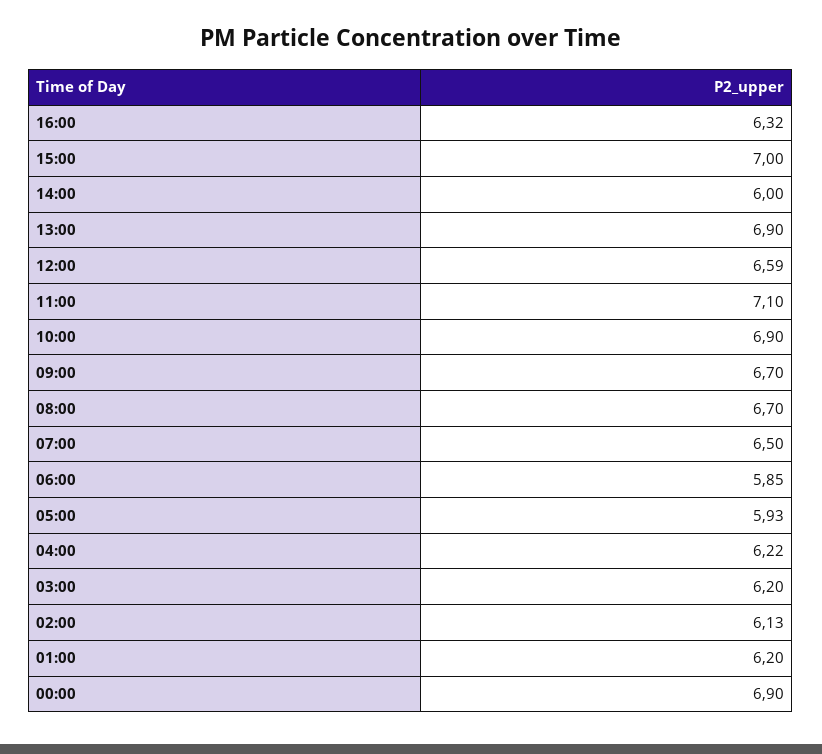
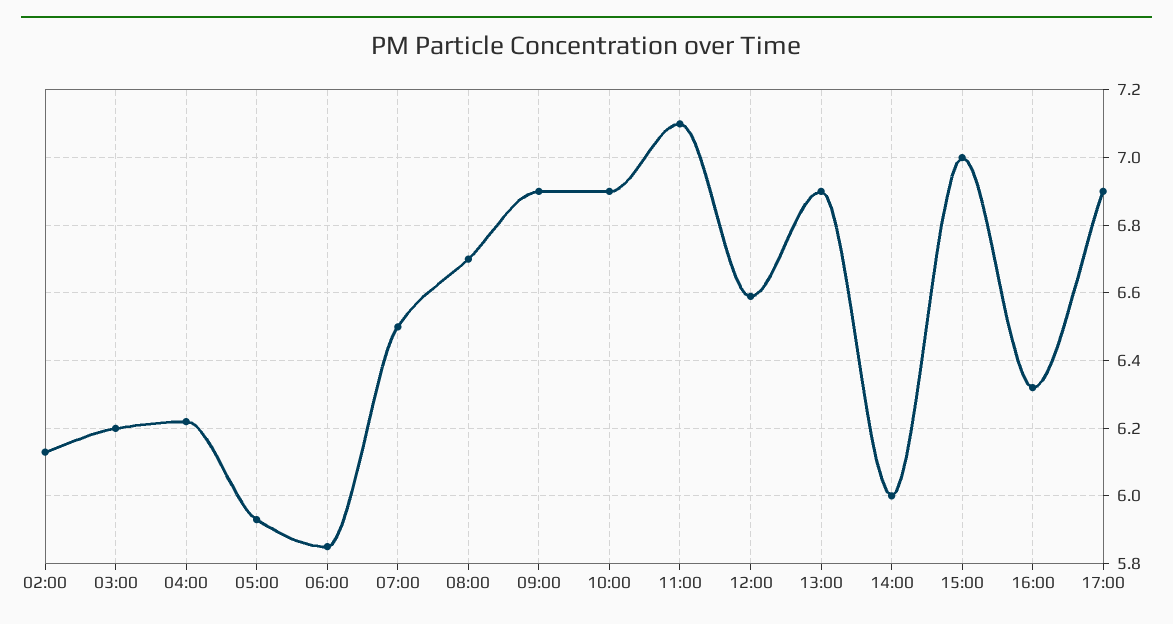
09:00: 6.7 -> 6.9
01:00: 6.2 -> none
00:00: 6.9 -> none
17:00: none -> 6.9

